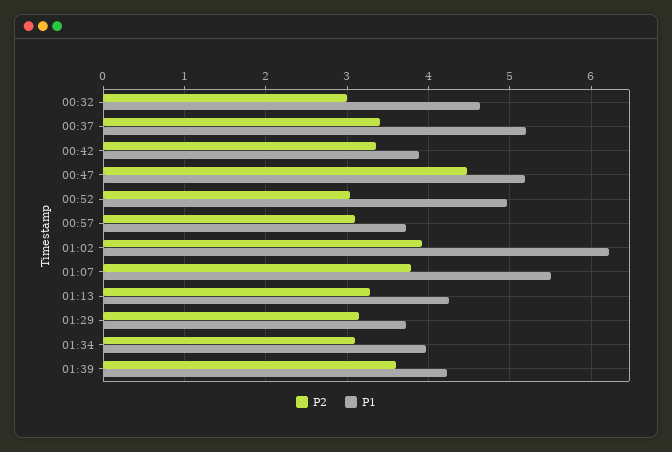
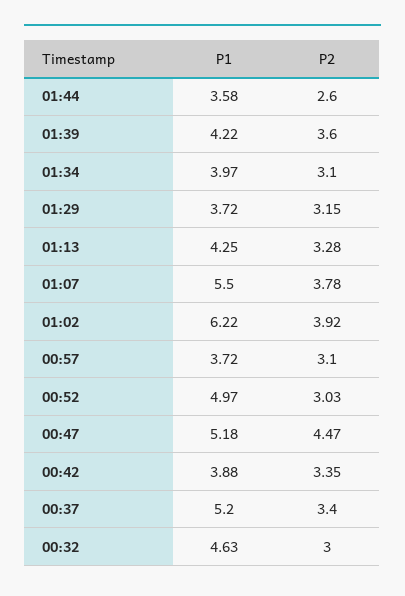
P1, 01:44: none -> 3.58
P2, 01:44: none -> 2.6

